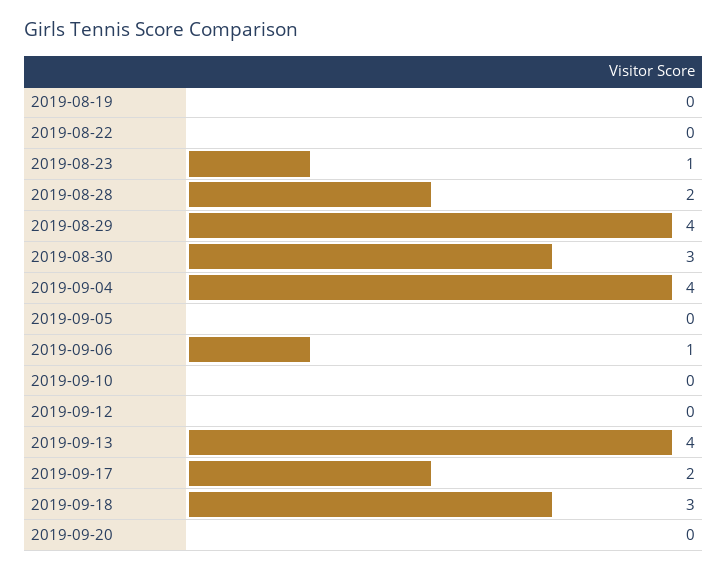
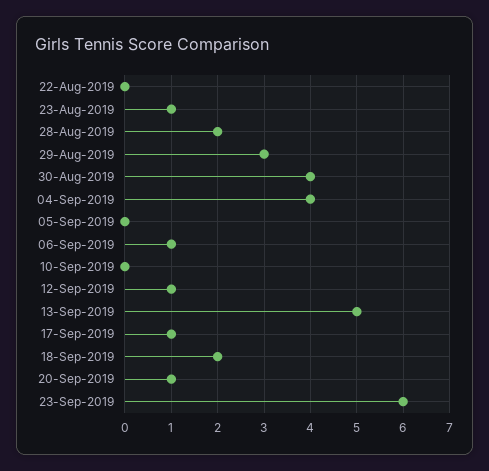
2019-08-19: 0 -> none
2019-08-29: 4 -> 3
2019-08-30: 3 -> 4
2019-09-12: 0 -> 1
2019-09-13: 4 -> 5
2019-09-17: 2 -> 1
2019-09-18: 3 -> 2
2019-09-20: 0 -> 1
23-Sep-2019: none -> 6

